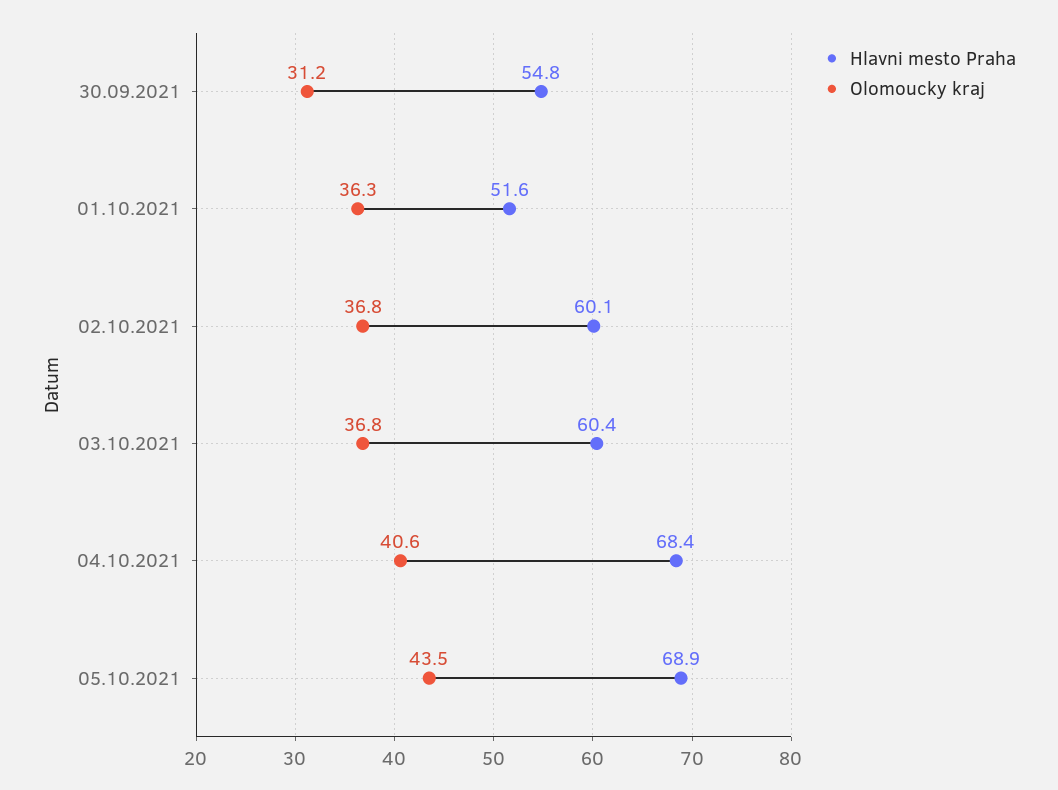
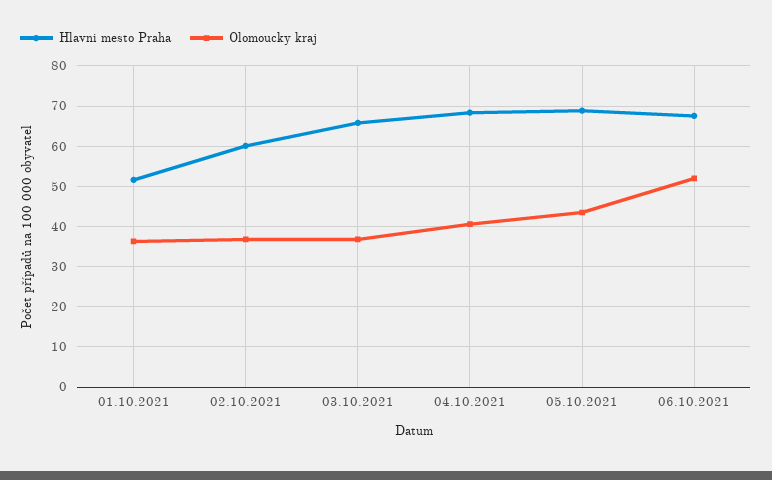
Hlavni mesto Praha, 30.09.2021: 54.8 -> none
Olomoucky kraj, 30.09.2021: 31.2 -> none
Hlavni mesto Praha, 03.10.2021: 60.4 -> 66
Hlavni mesto Praha, 06.10.2021: none -> 68
Olomoucky kraj, 06.10.2021: none -> 52

